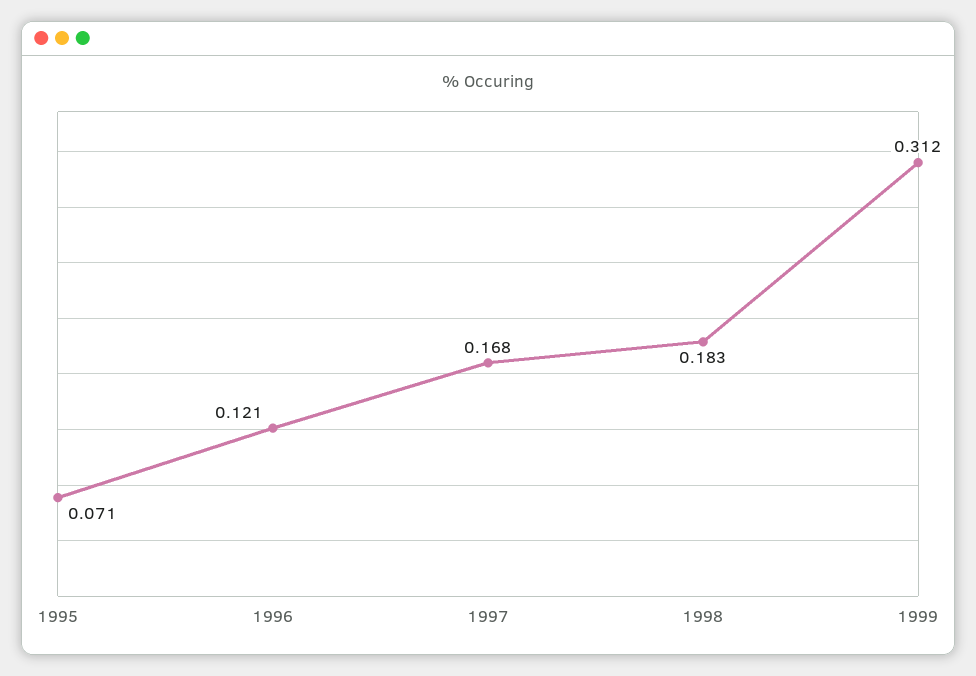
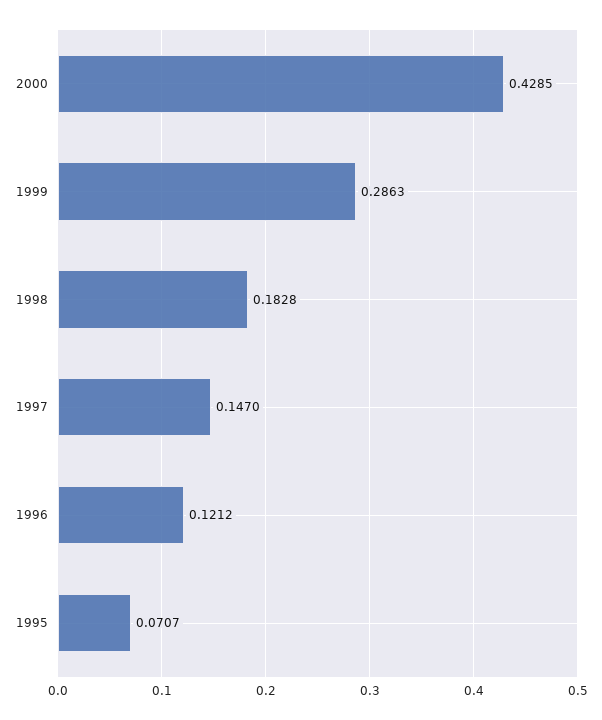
1997: 0.168 -> 0.147
1999: 0.312 -> 0.2863
2000: none -> 0.4285

